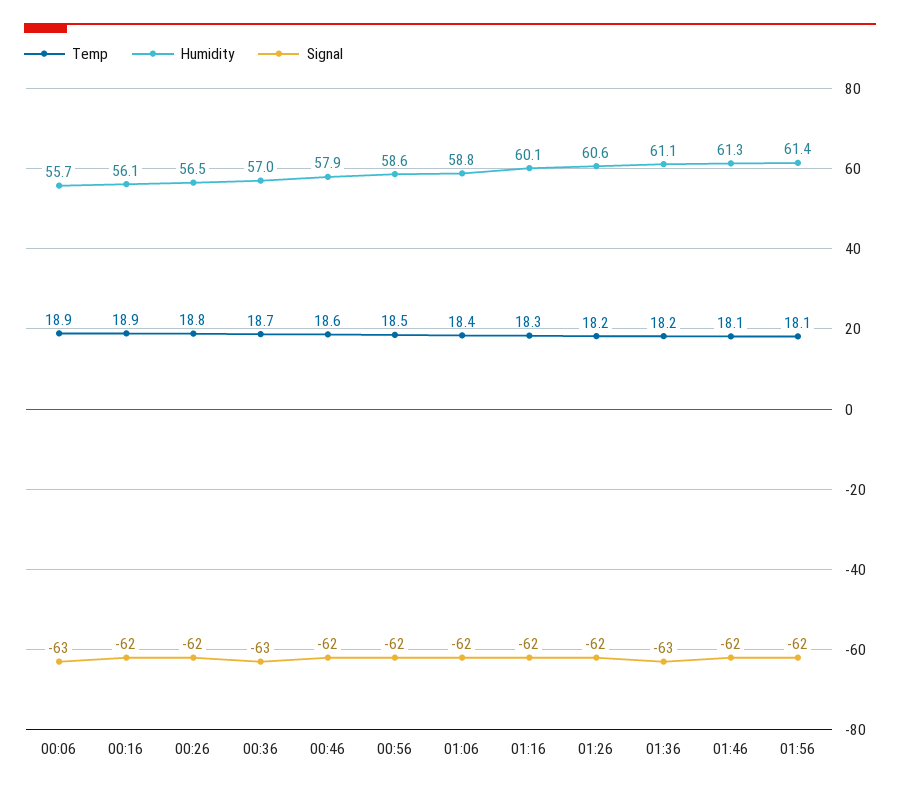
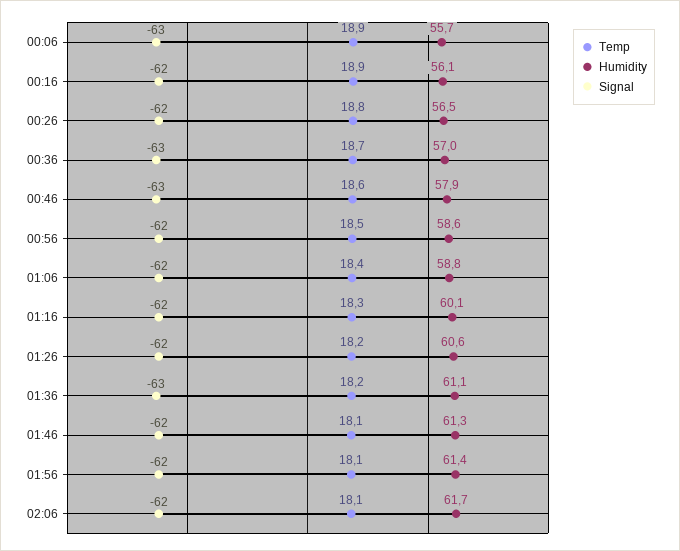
Signal, 00:46: -62 -> -63
Temp, 02:06: none -> 18.1
Humidity, 02:06: none -> 61.7
Signal, 02:06: none -> -62

